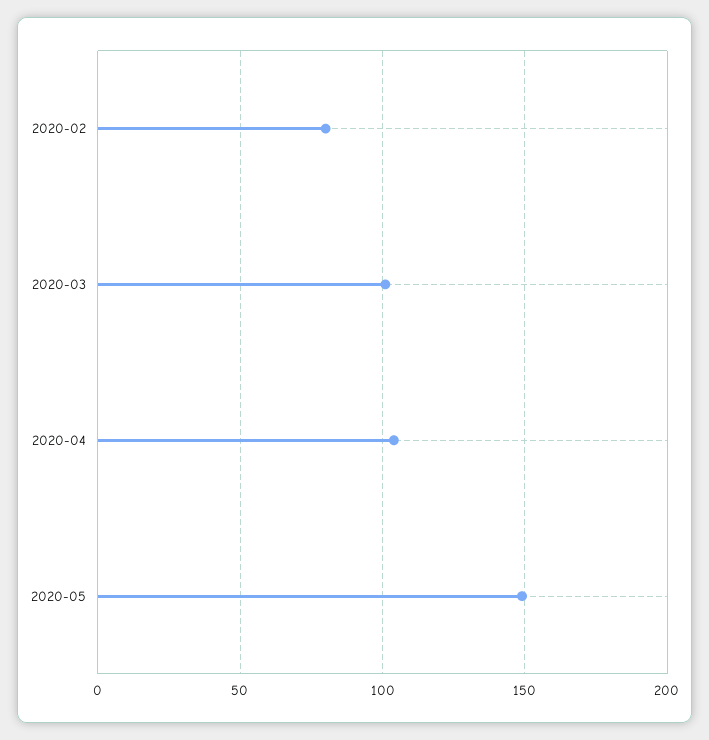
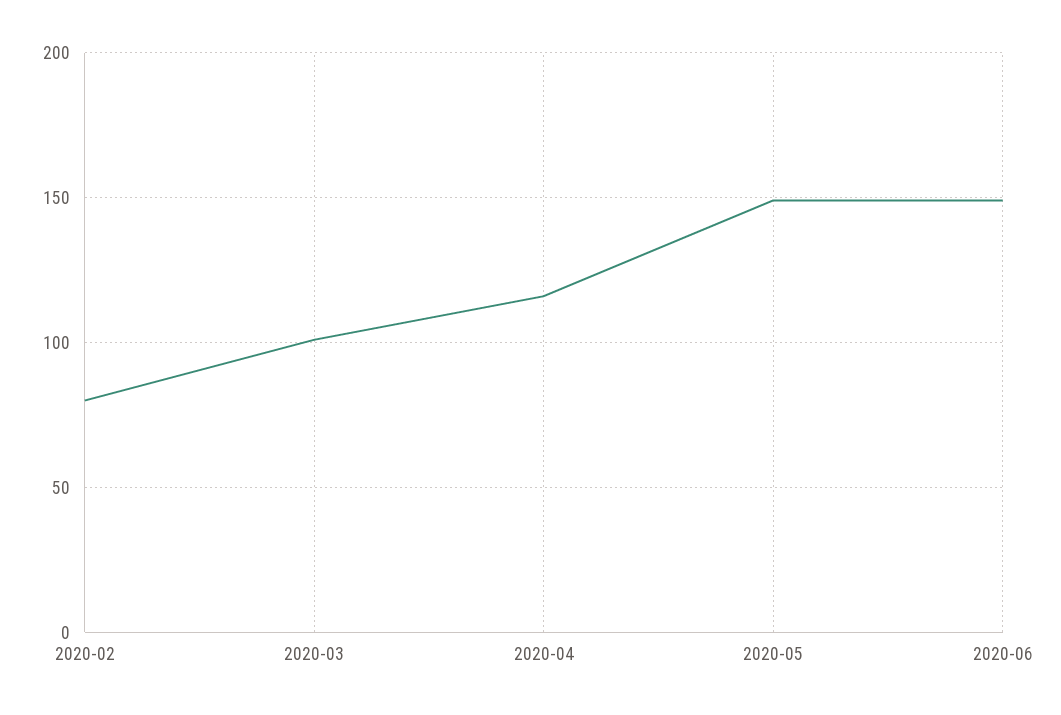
2020-04: 105 -> 115
2020-06: none -> 150

